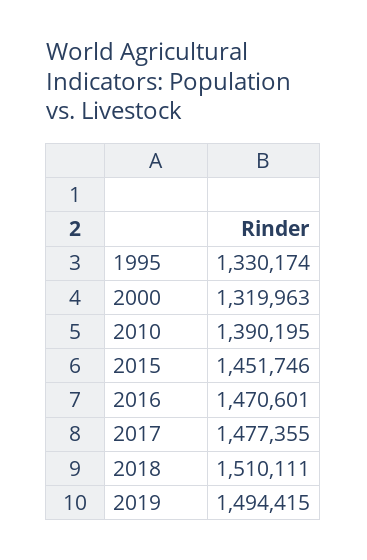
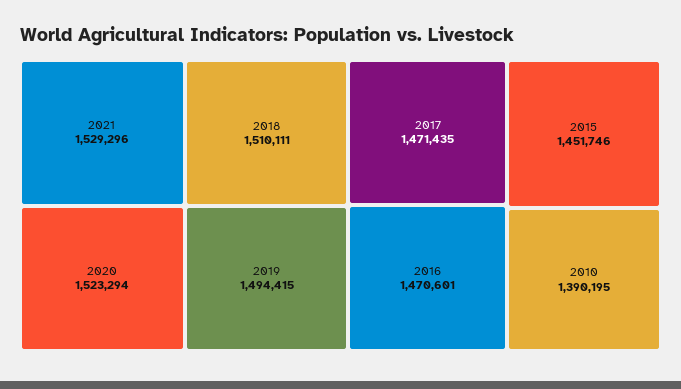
1995: 1330174 -> none
2000: 1319963 -> none
2017: 1477355 -> 1471435
2021: none -> 1529296
2020: none -> 1523294

